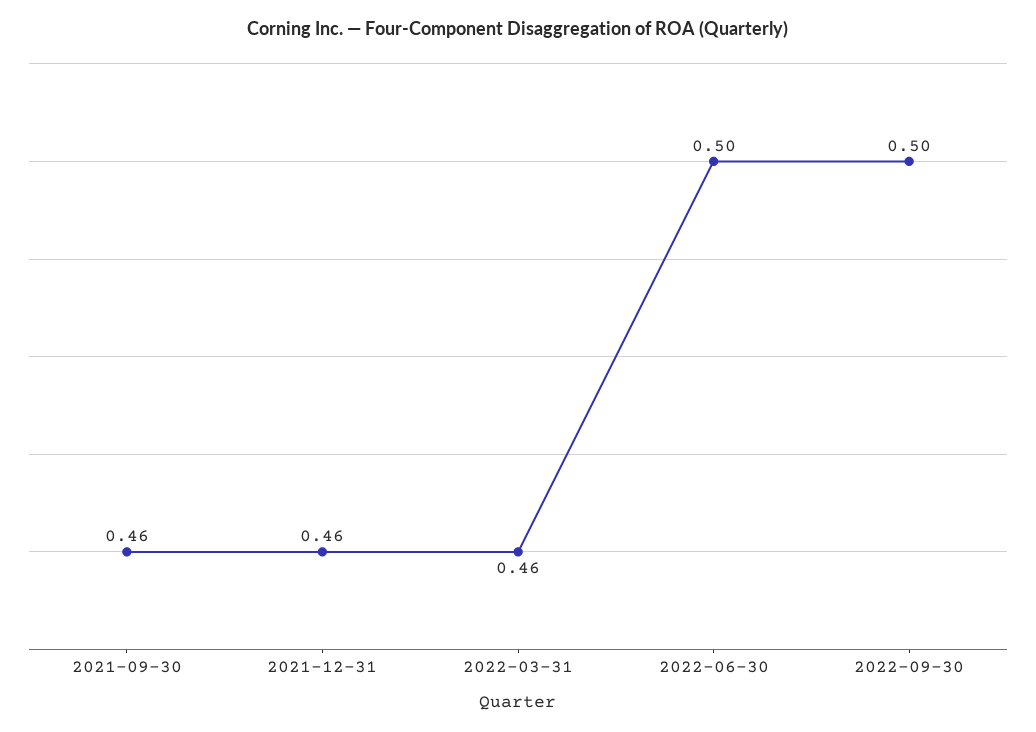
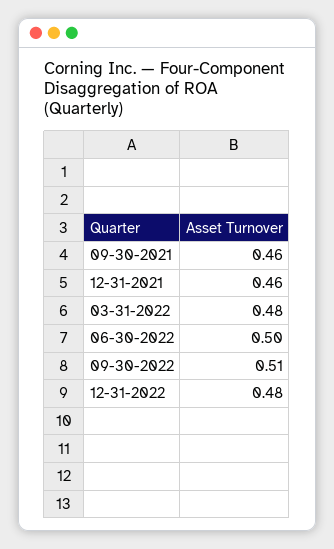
2022-03-31: 0.46 -> 0.48
2022-09-30: 0.5 -> 0.51
12-31-2022: none -> 0.48

